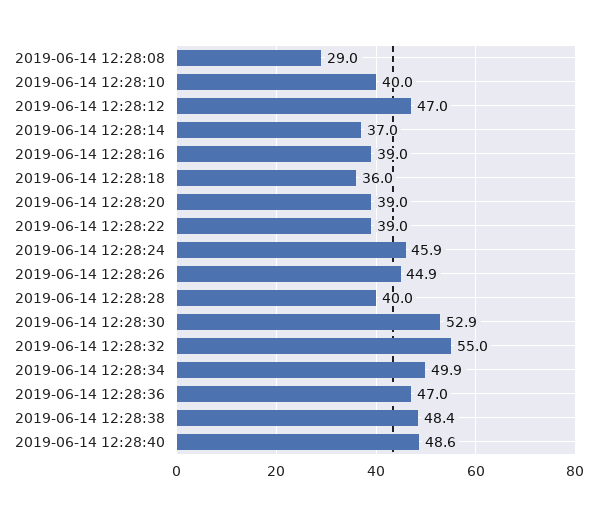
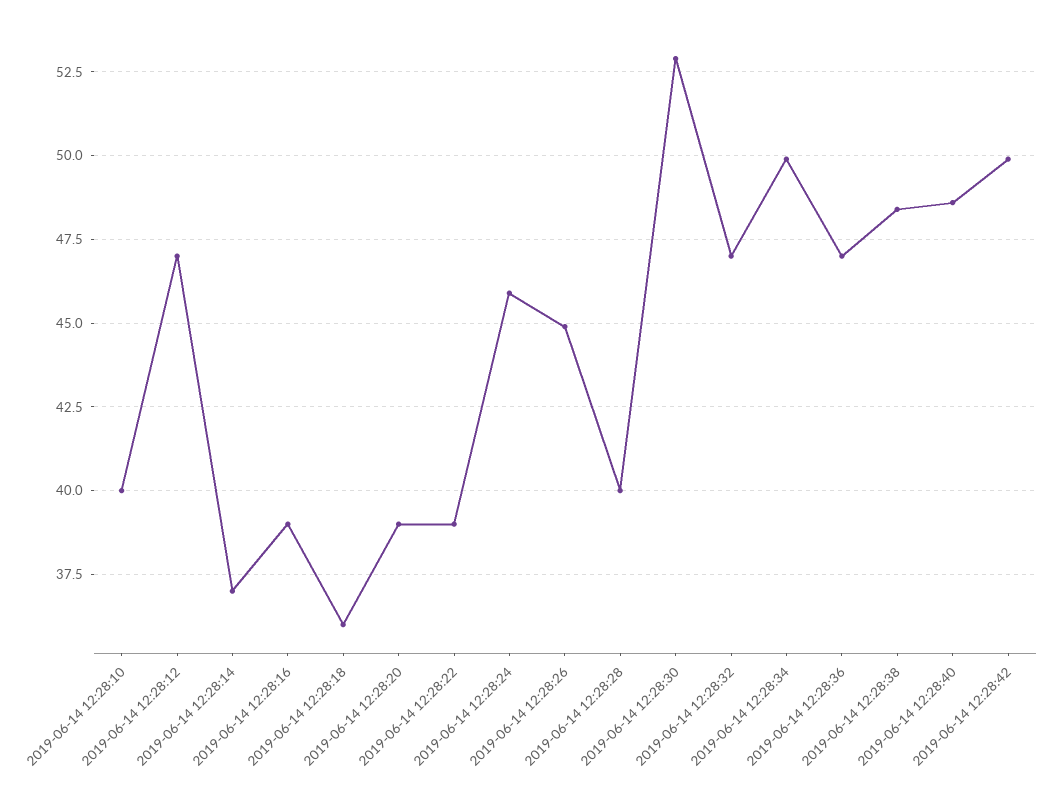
2019-06-14 12:28:08: 29 -> none
2019-06-14 12:28:32: 55 -> 47
2019-06-14 12:28:42: none -> 50

